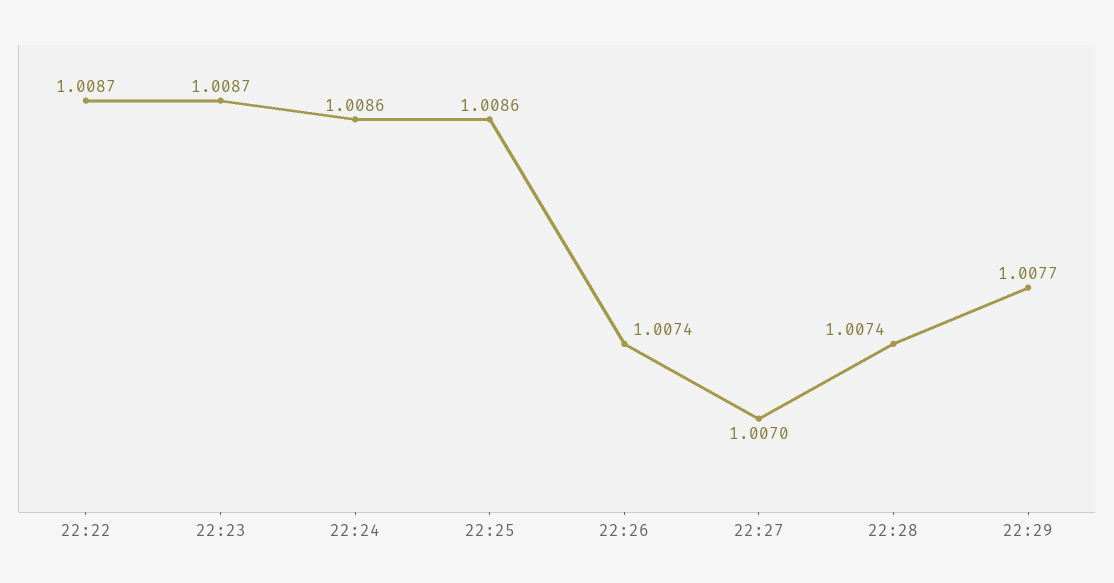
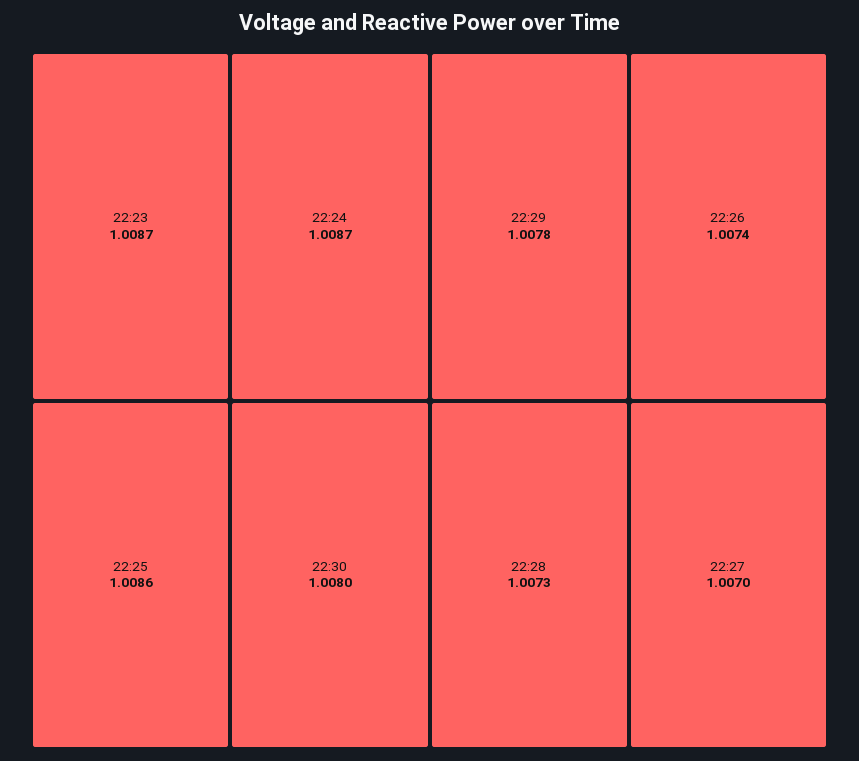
22:22: 1.0087 -> none
22:24: 1.0086 -> 1.0087
22:28: 1.0074 -> 1.0073
22:29: 1.0077 -> 1.0078
22:30: none -> 1.008

